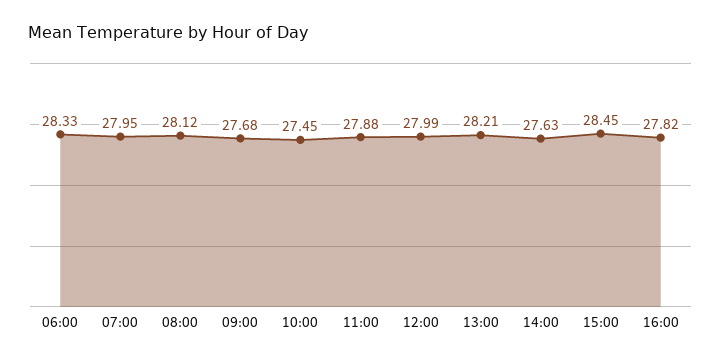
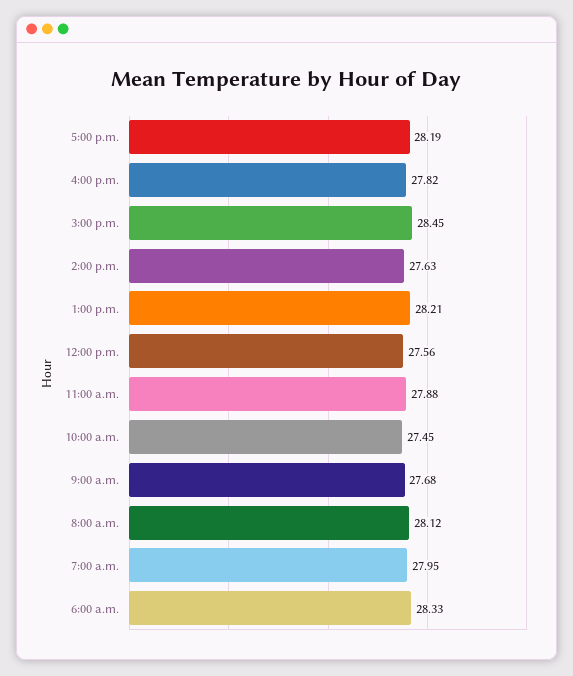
12:00: 27.99 -> 27.56
5:00 p.m.: none -> 28.19

